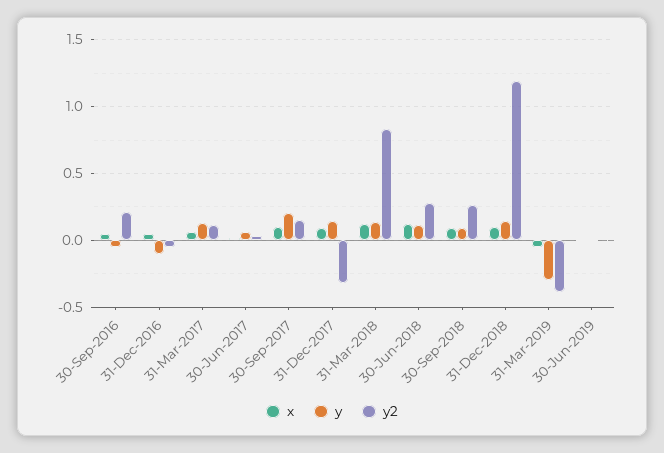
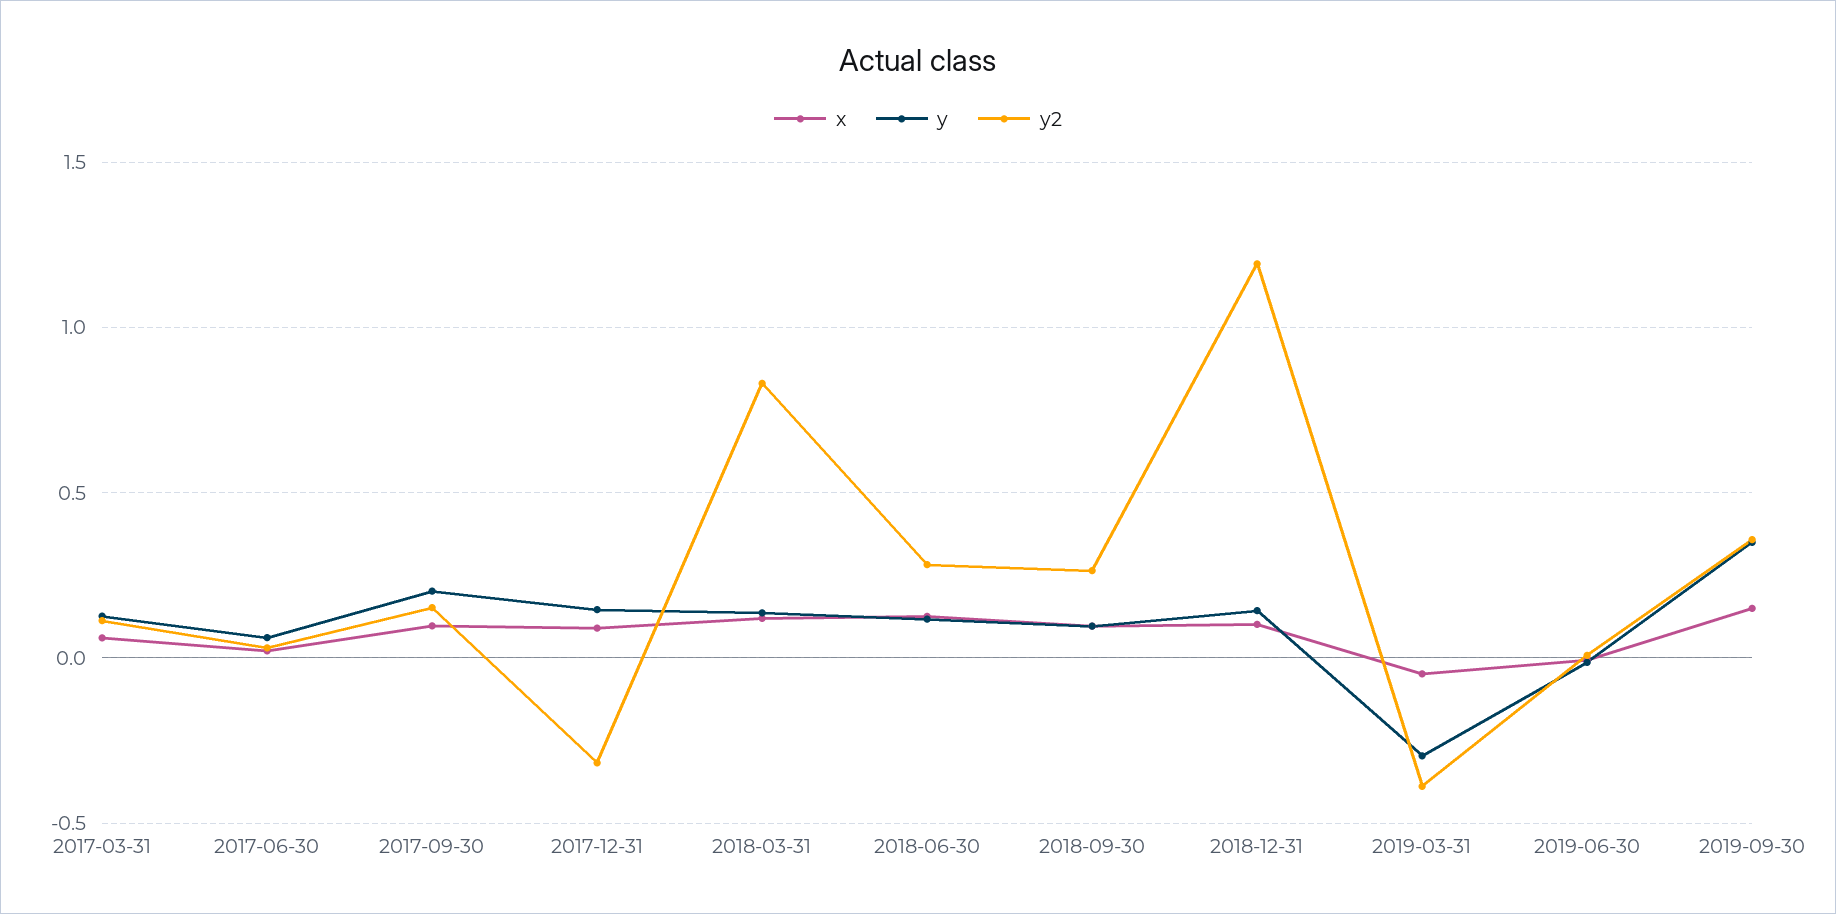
x, 30-Sep-2016: 0.05 -> none
y, 30-Sep-2016: -0.05 -> none
y2, 30-Sep-2016: 0.2 -> none
x, 31-Dec-2016: 0.05 -> none
y, 31-Dec-2016: -0.1 -> none
y2, 31-Dec-2016: -0.05 -> none
x, 2019-09-30: none -> 0.15
y, 2019-09-30: none -> 0.35
y2, 2019-09-30: none -> 0.35

